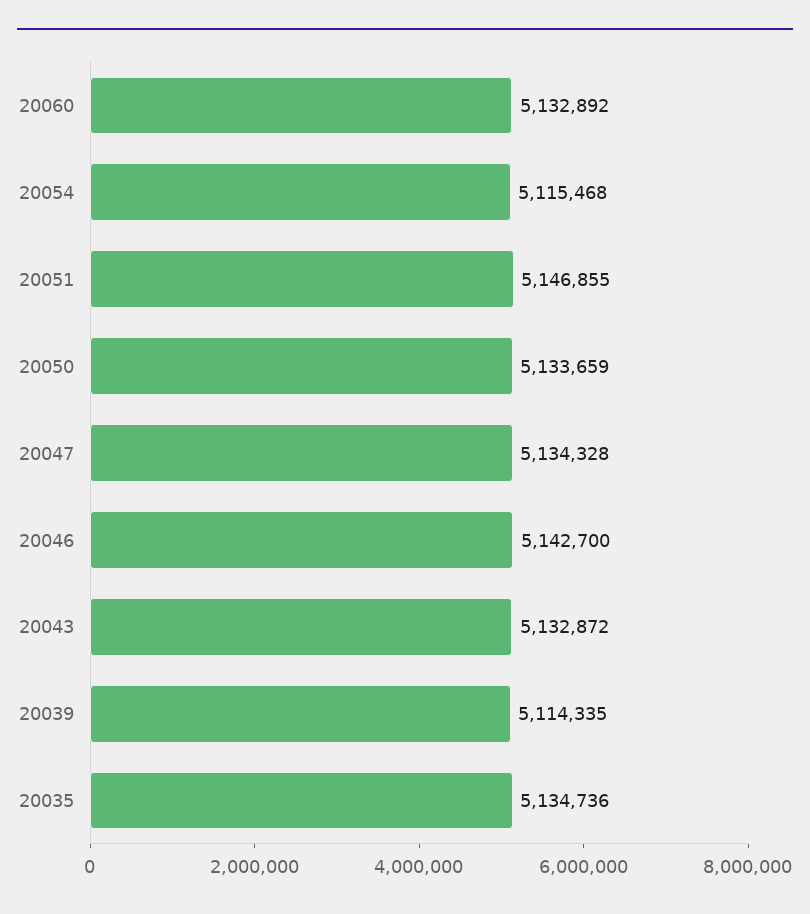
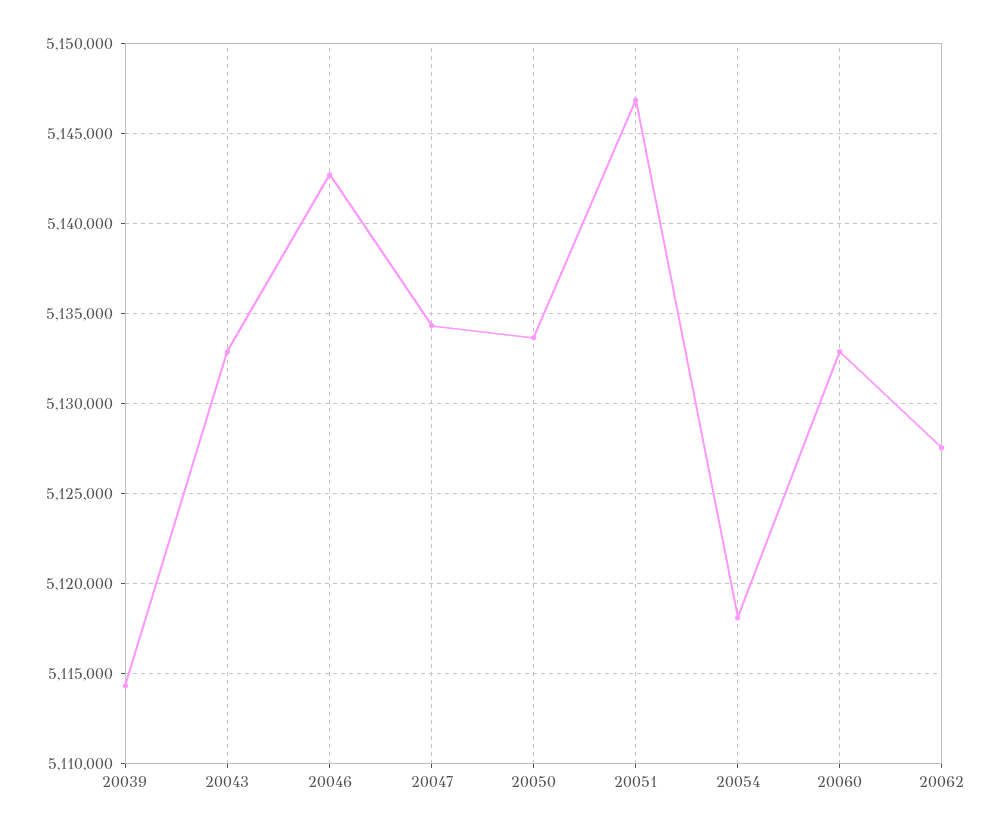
20054: 5115468 -> 5118000
20035: 5134736 -> none
20062: none -> 5127500

